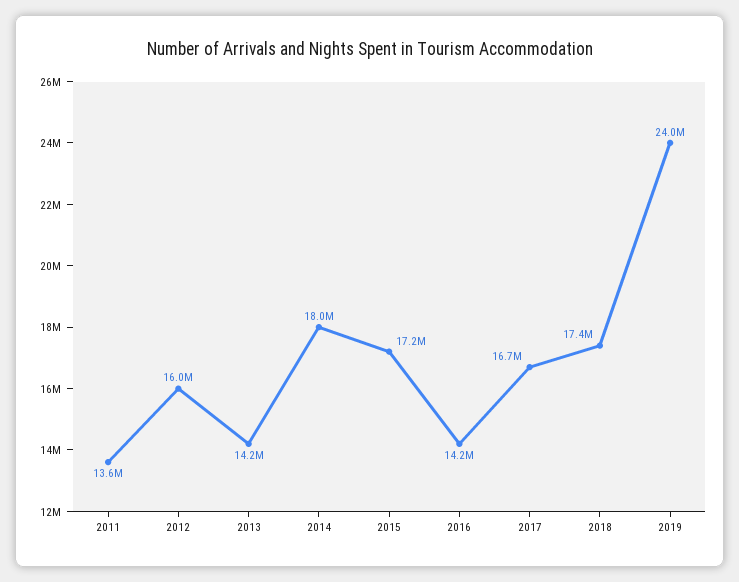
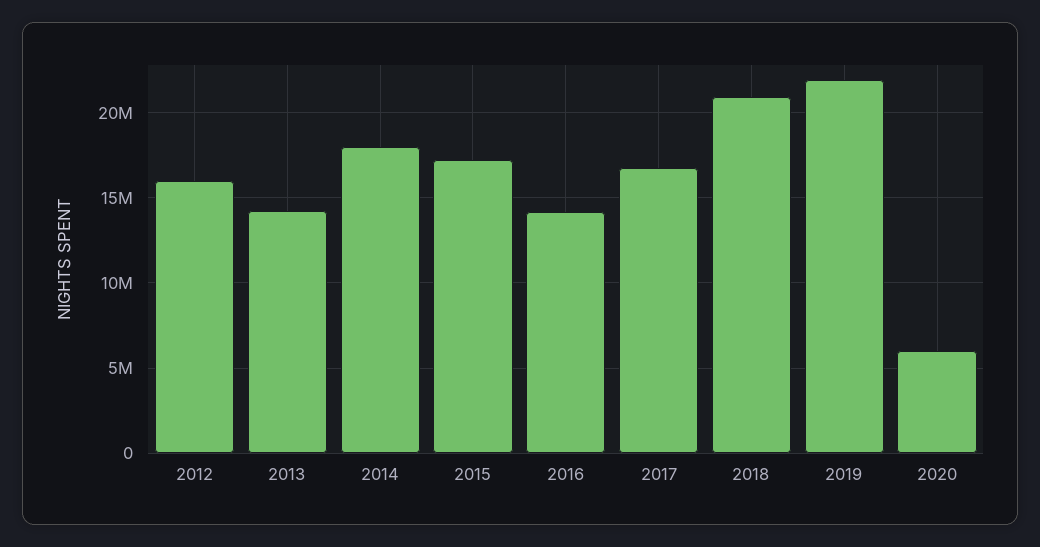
2011: 13600000 -> none
2018: 17400000 -> 21000000
2019: 24000000 -> 22000000
2020: none -> 6000000

